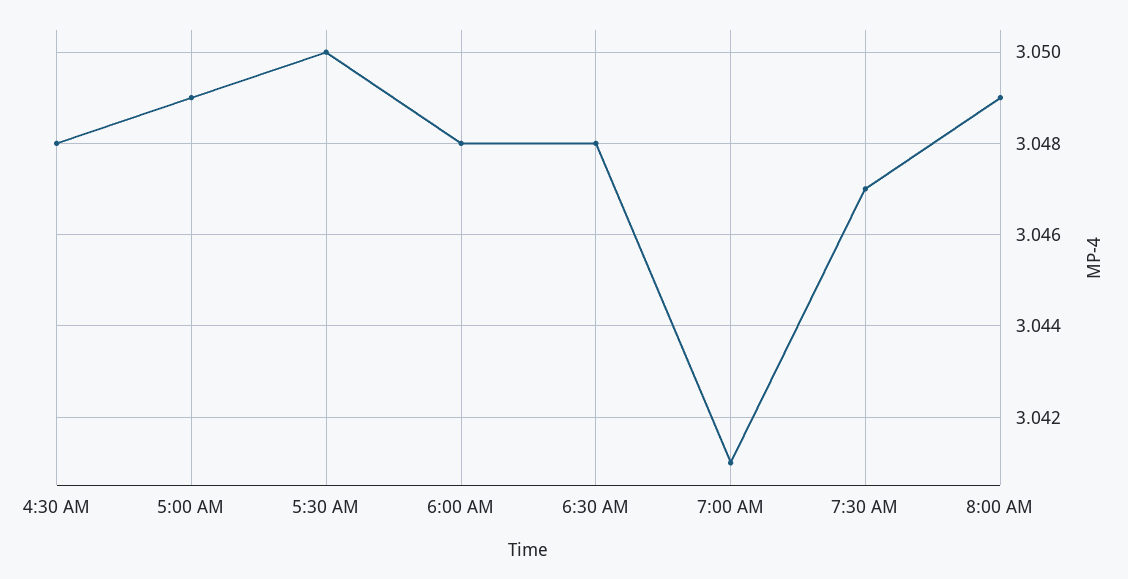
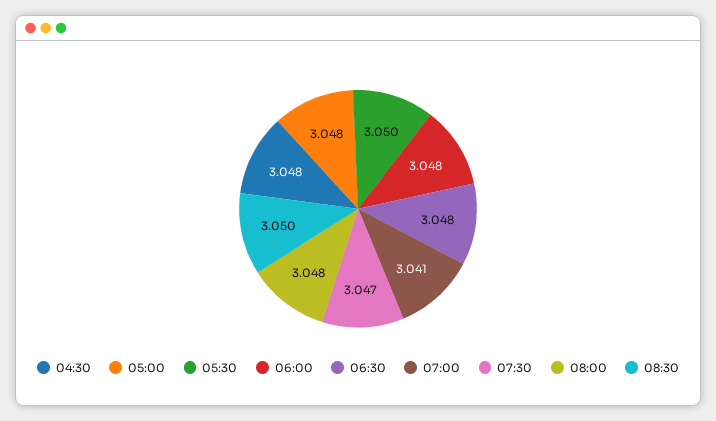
5:00 AM: 3.049 -> 3.048
8:00 AM: 3.049 -> 3.048
08:30: none -> 3.05

